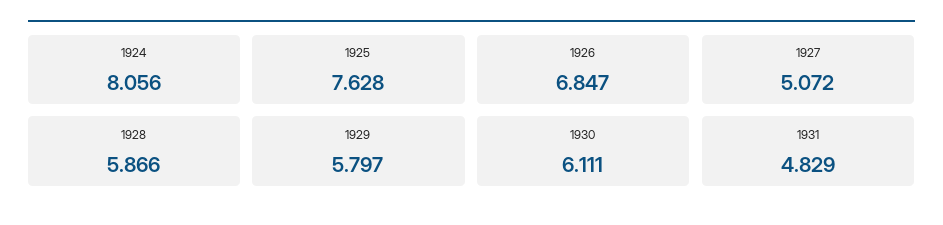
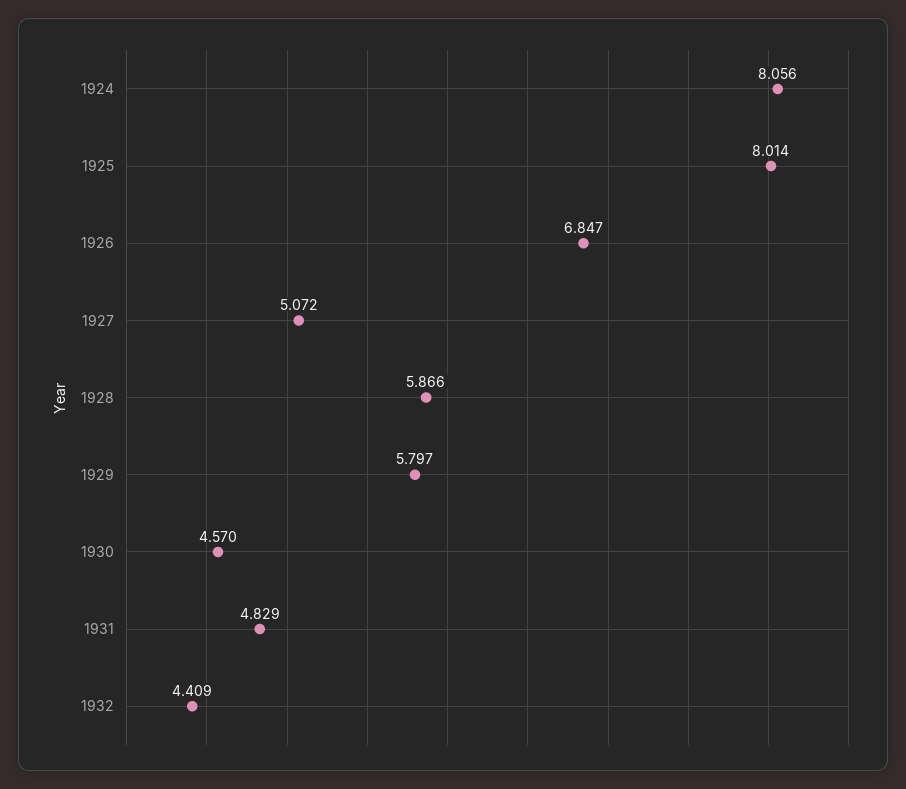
1925: 7.628 -> 8.014
1930: 6.111 -> 4.57
1932: none -> 4.409

